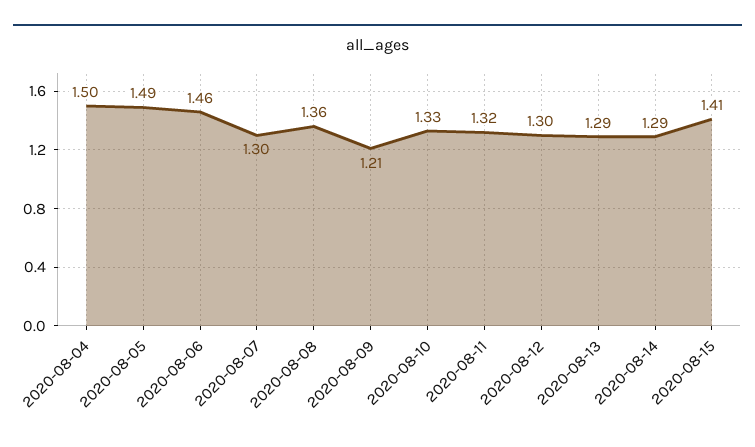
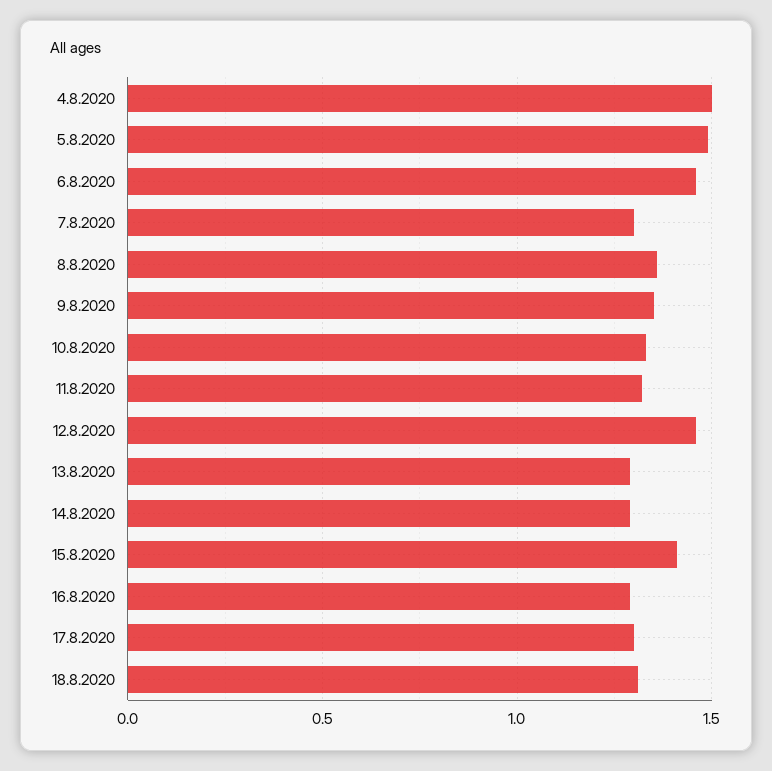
2020-08-09: 1.21 -> 1.35
2020-08-12: 1.3 -> 1.45
16.8.2020: none -> 1.3
17.8.2020: none -> 1.3
18.8.2020: none -> 1.3

